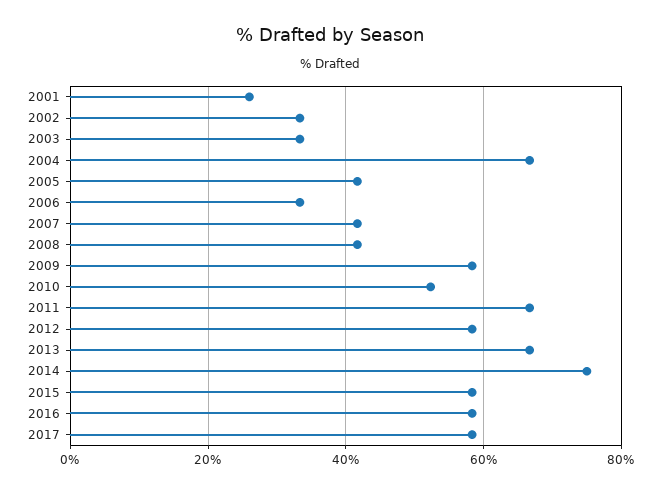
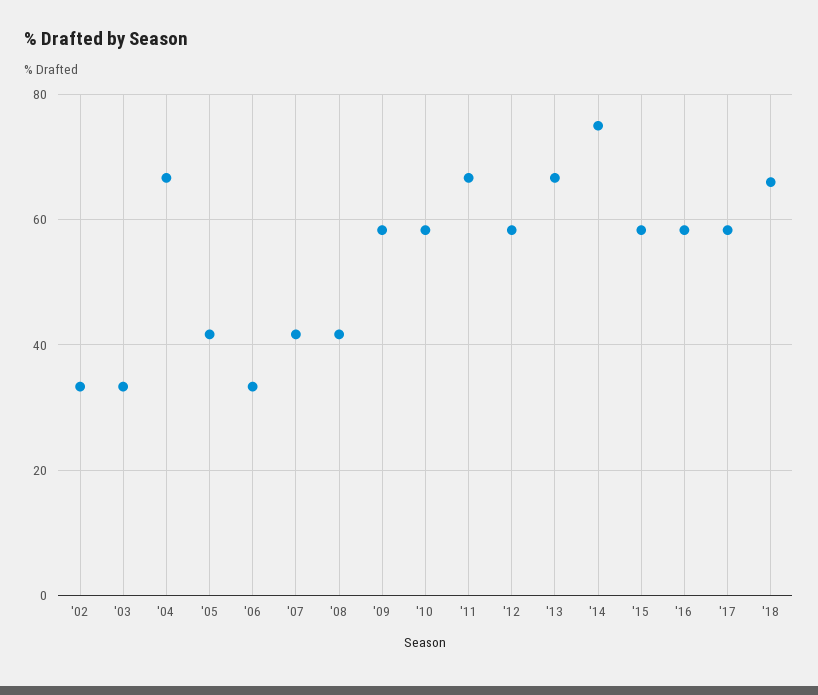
2001: 26 -> none
2010: 52 -> 58
'18: none -> 66

